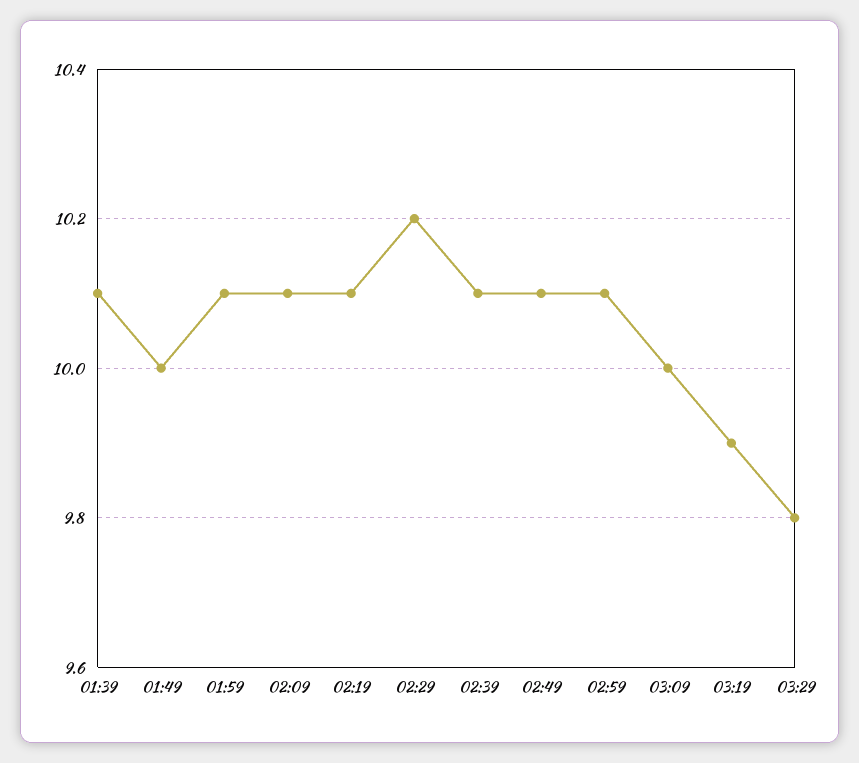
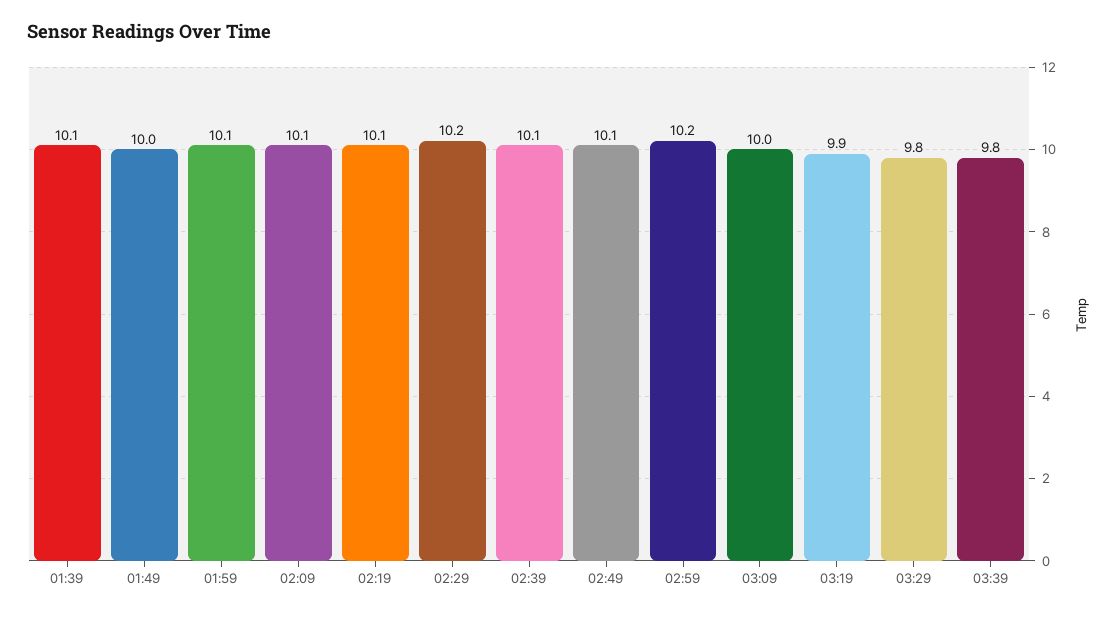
02:59: 10.1 -> 10.2
03:39: none -> 9.8

